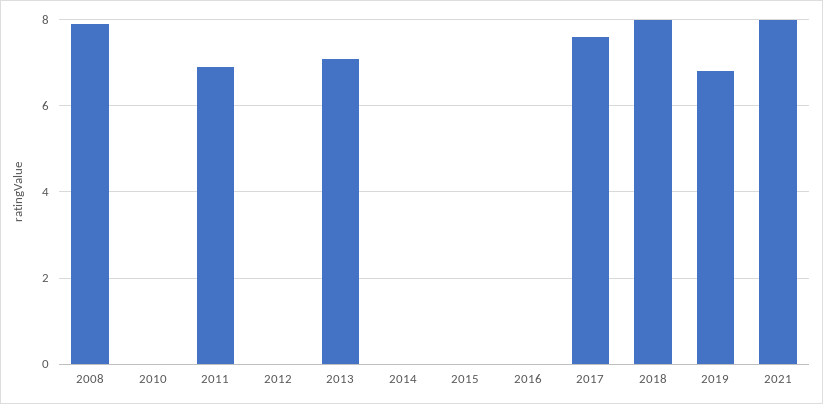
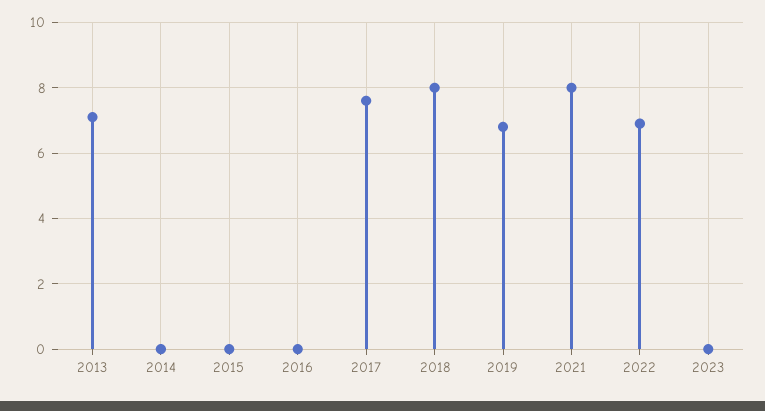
2008: 8 -> none
2010: 0 -> none
2011: 7 -> none
2012: 0 -> none
2022: none -> 7
2023: none -> 0

